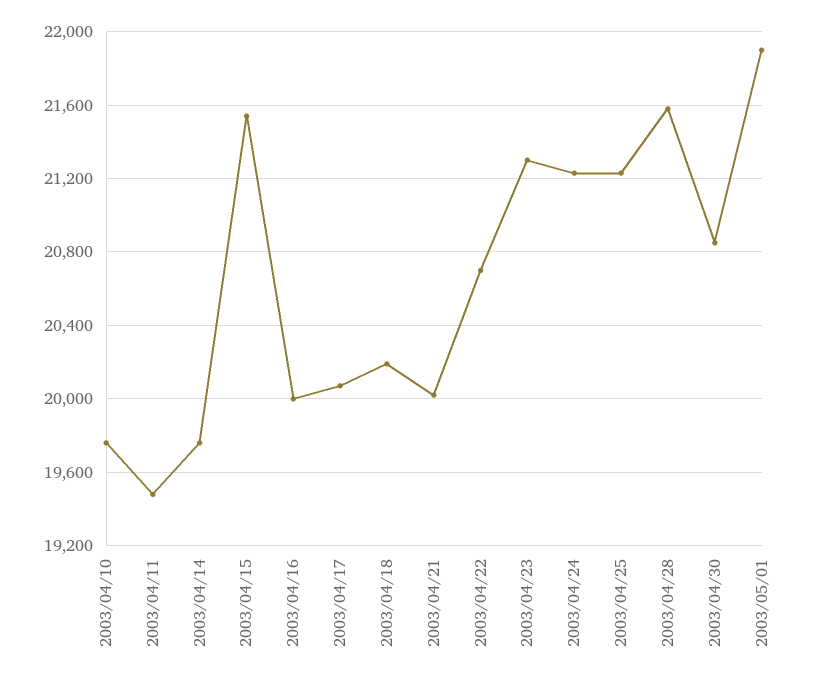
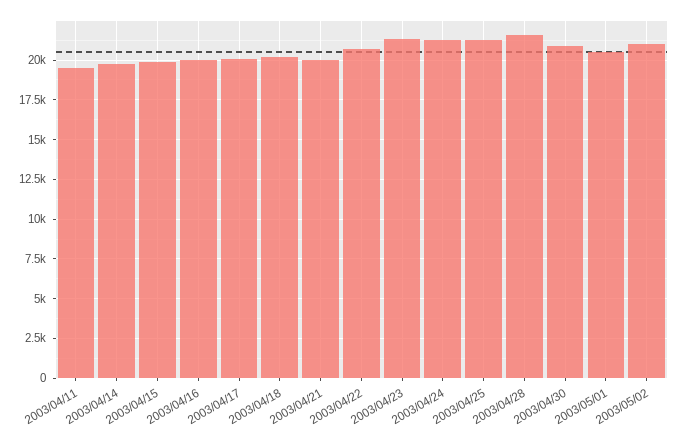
2003/04/10: 19750 -> none
2003/04/15: 21550 -> 20000
2003/05/01: 21900 -> 20500
2003/05/02: none -> 21000

